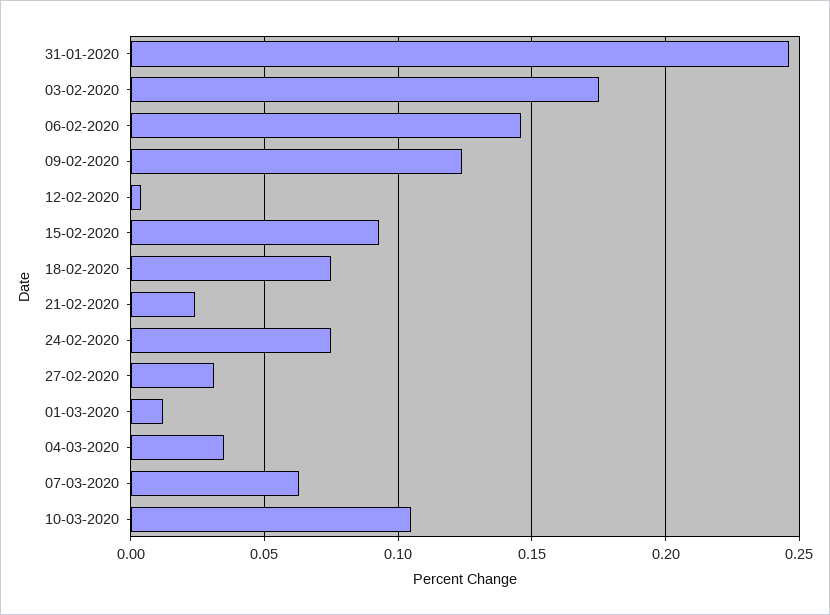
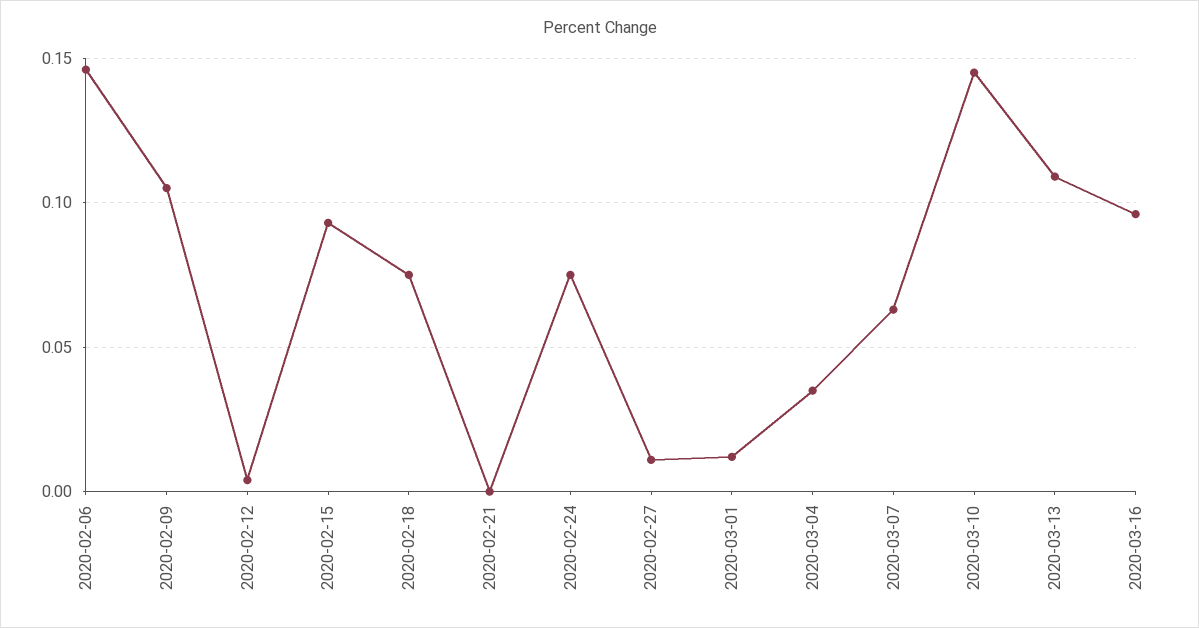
31-01-2020: 0.245 -> none
03-02-2020: 0.175 -> none
09-02-2020: 0.125 -> 0.105
21-02-2020: 0.025 -> 0
27-02-2020: 0.03 -> 0.01
10-03-2020: 0.105 -> 0.145
2020-03-13: none -> 0.11
2020-03-16: none -> 0.095

